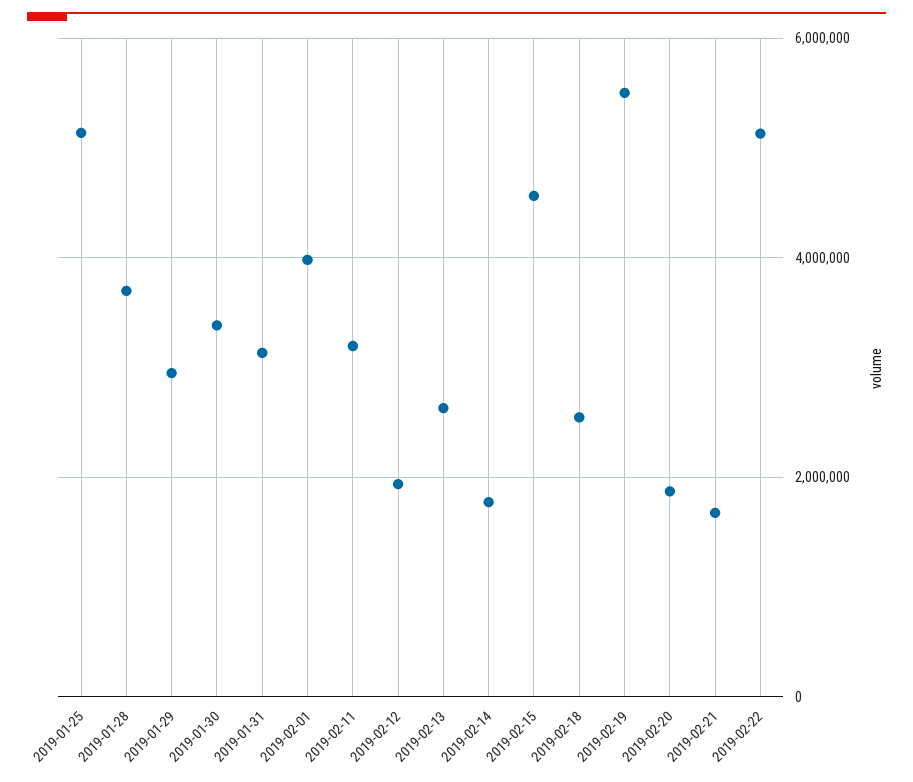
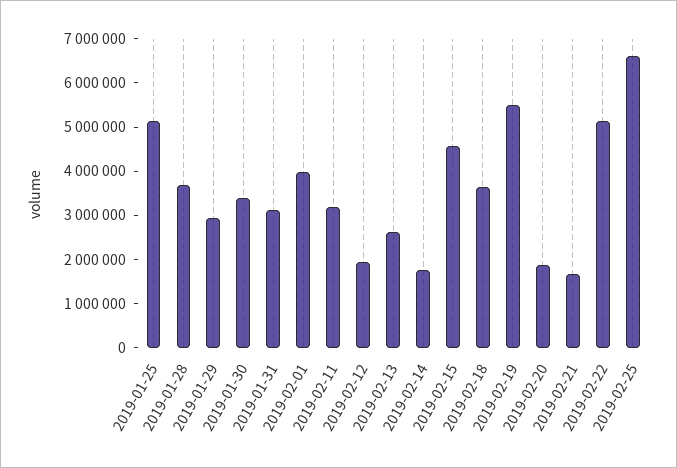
2019-02-18: 2600000 -> 3600000
2019-02-25: none -> 6600000

